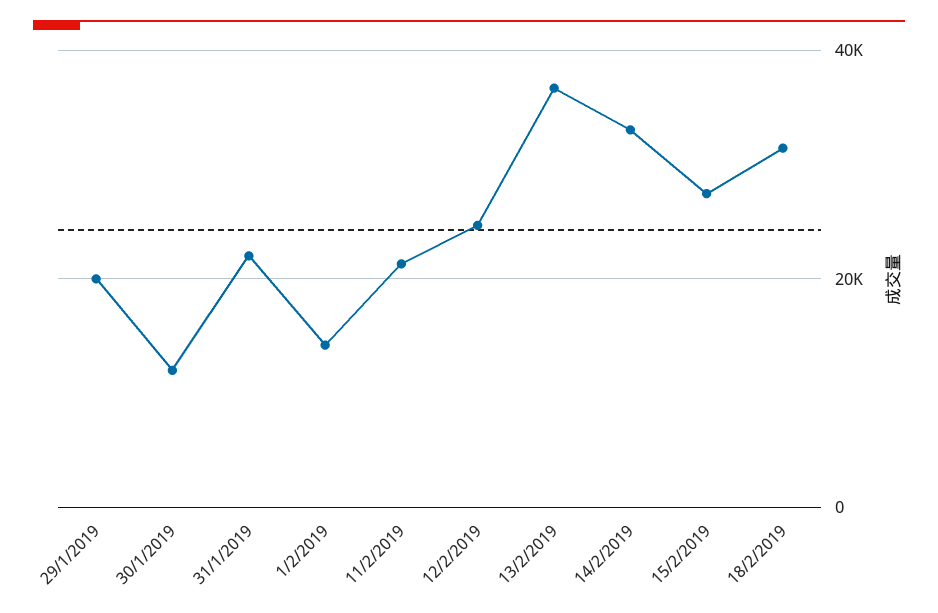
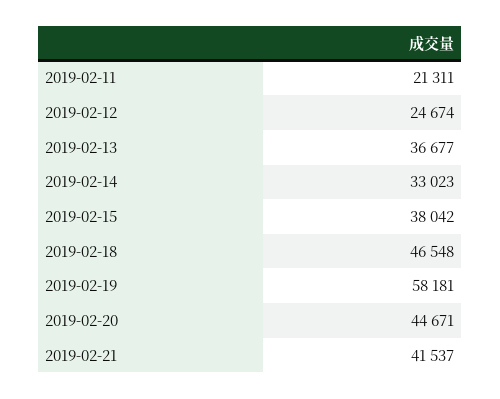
29/1/2019: 20000 -> none
30/1/2019: 12000 -> none
31/1/2019: 22000 -> none
1/2/2019: 14000 -> none
15/2/2019: 28000 -> 38042
18/2/2019: 32000 -> 46548
2019-02-19: none -> 58181
2019-02-20: none -> 44671
2019-02-21: none -> 41537

